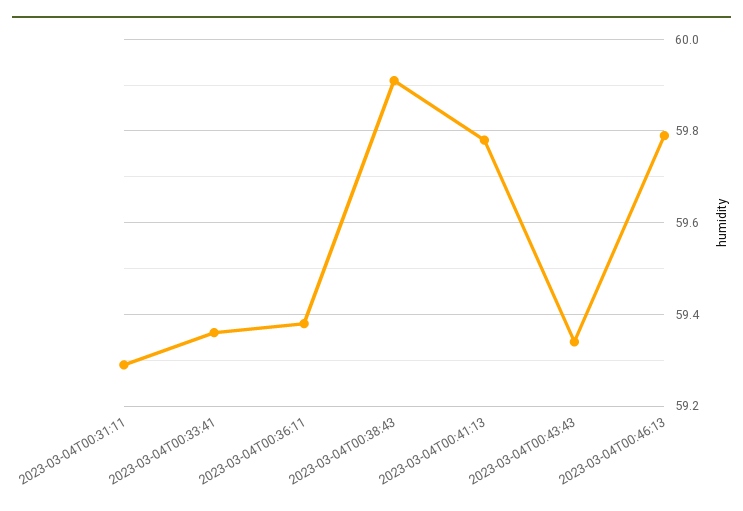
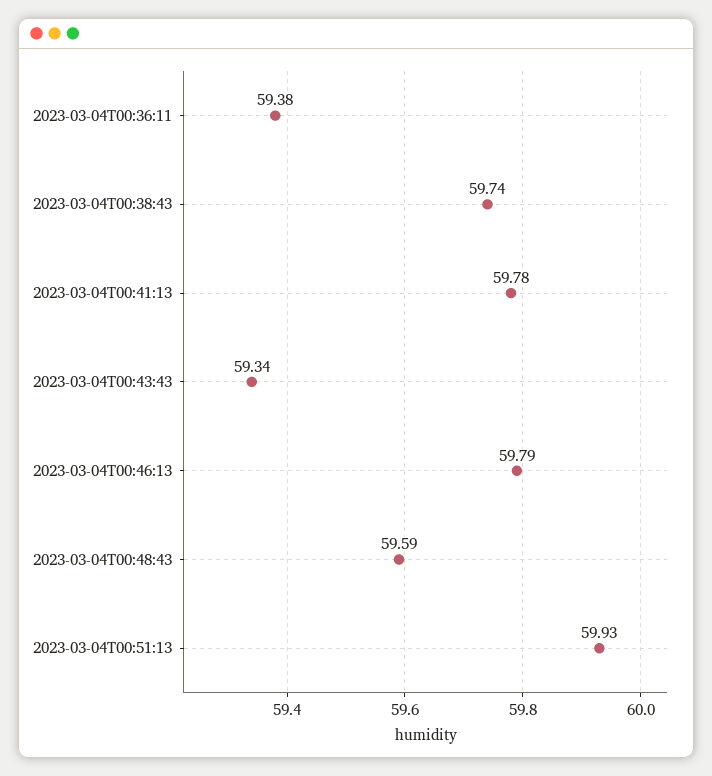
2023-03-04T00:31:11: 59.3 -> none
2023-03-04T00:33:41: 59.35 -> none
2023-03-04T00:38:43: 59.9 -> 59.74
2023-03-04T00:48:43: none -> 59.59
2023-03-04T00:51:13: none -> 59.93

